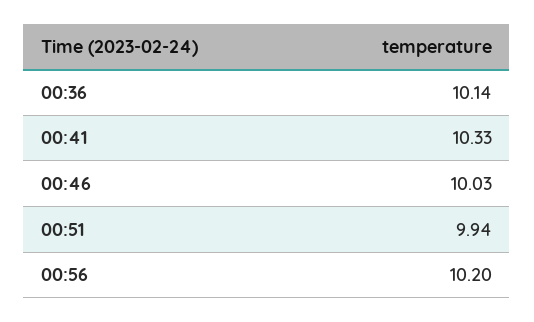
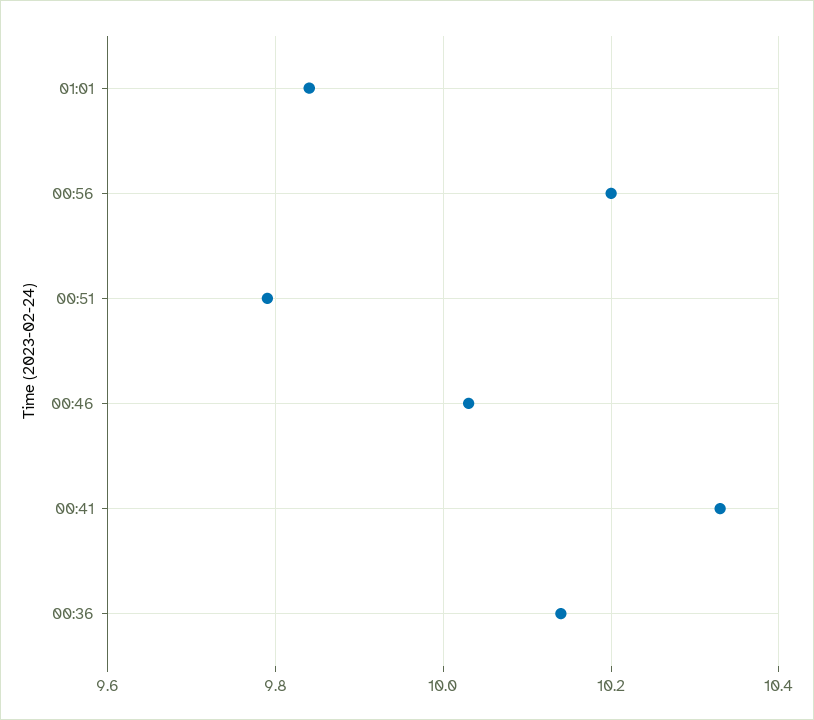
00:51: 9.94 -> 9.8
01:01: none -> 9.85

